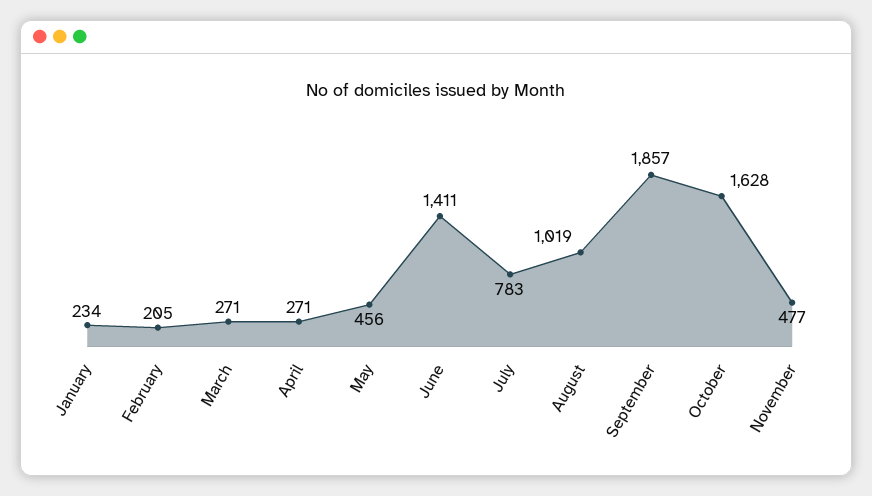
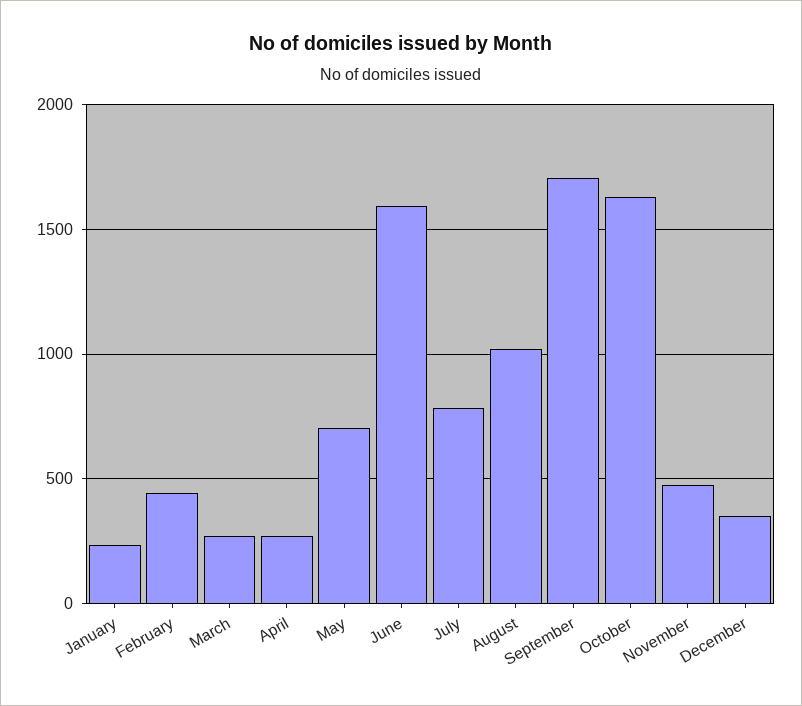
February: 205 -> 450
May: 456 -> 700
June: 1411 -> 1600
September: 1857 -> 1700
December: none -> 350

